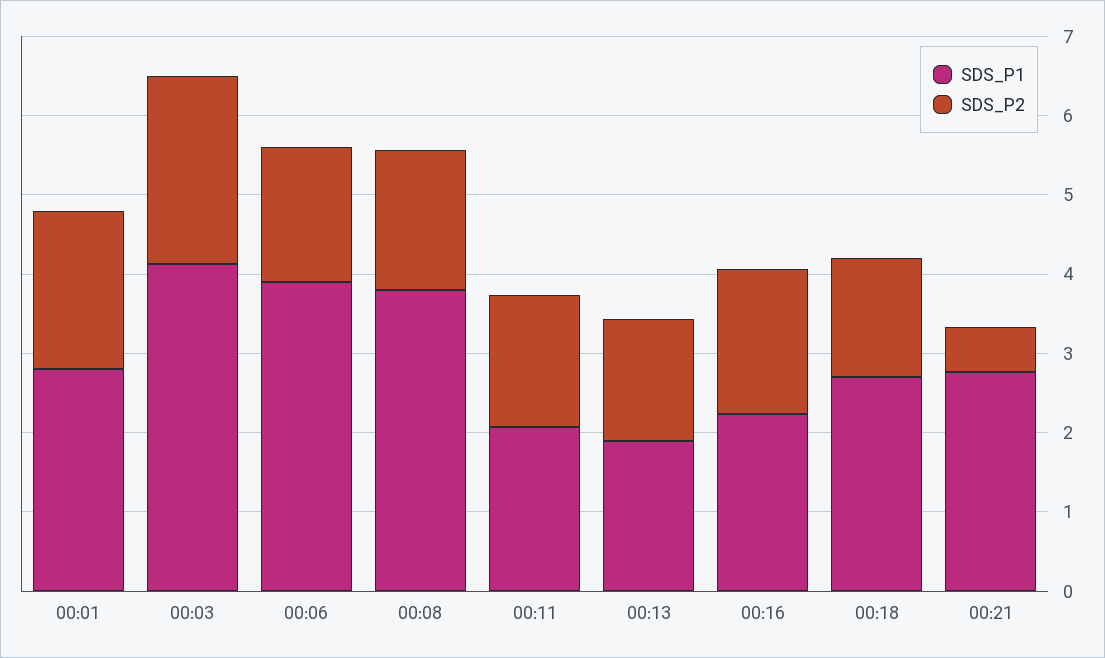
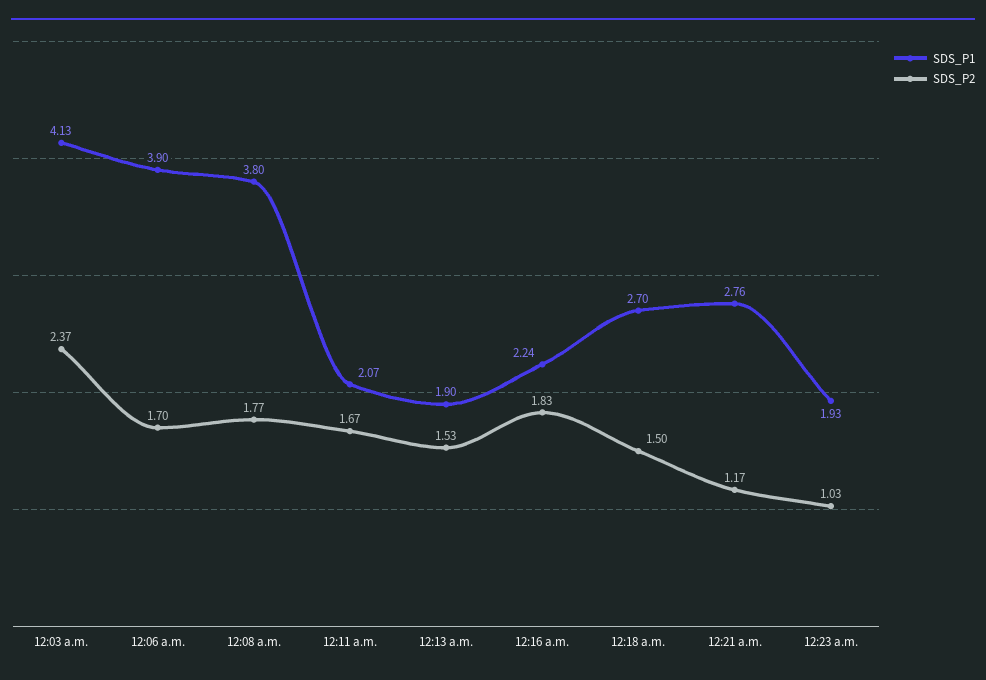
SDS_P1, 00:01: 2.8 -> none
SDS_P2, 00:01: 2 -> none
SDS_P2, 00:21: 0.6 -> 1.17
SDS_P1, 12:23 a.m.: none -> 1.93
SDS_P2, 12:23 a.m.: none -> 1.03

